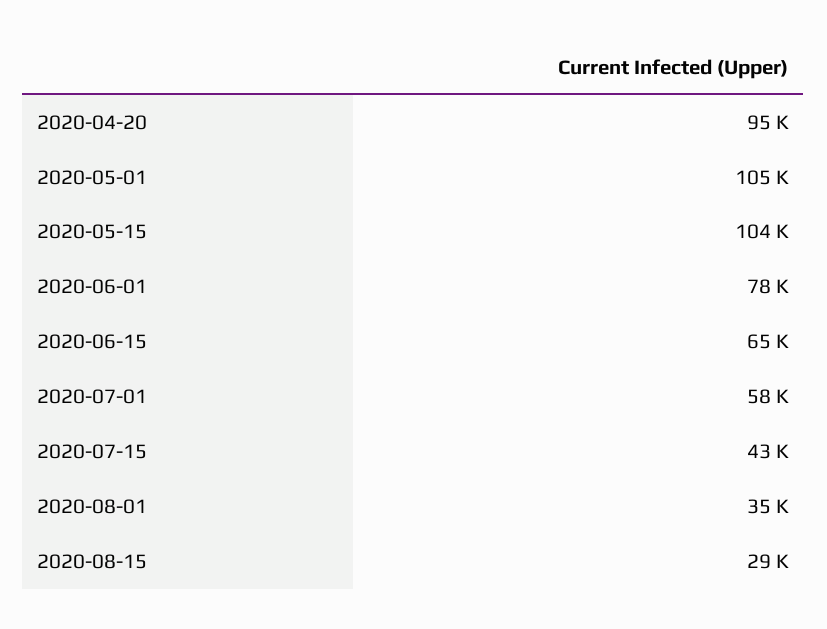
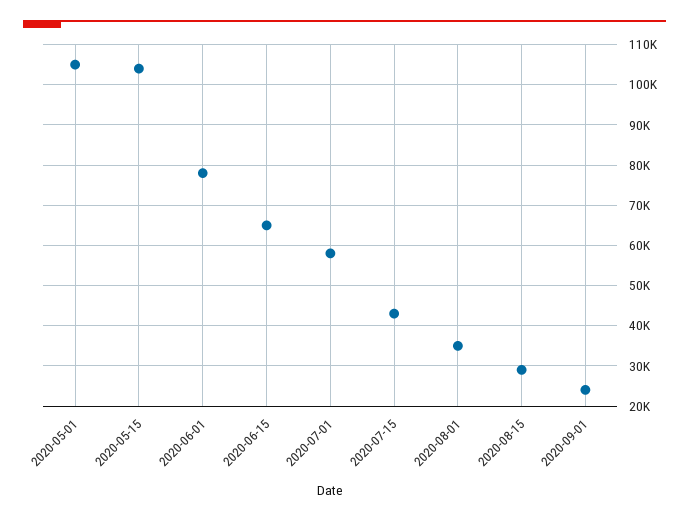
2020-04-20: 95000 -> none
2020-09-01: none -> 24000

